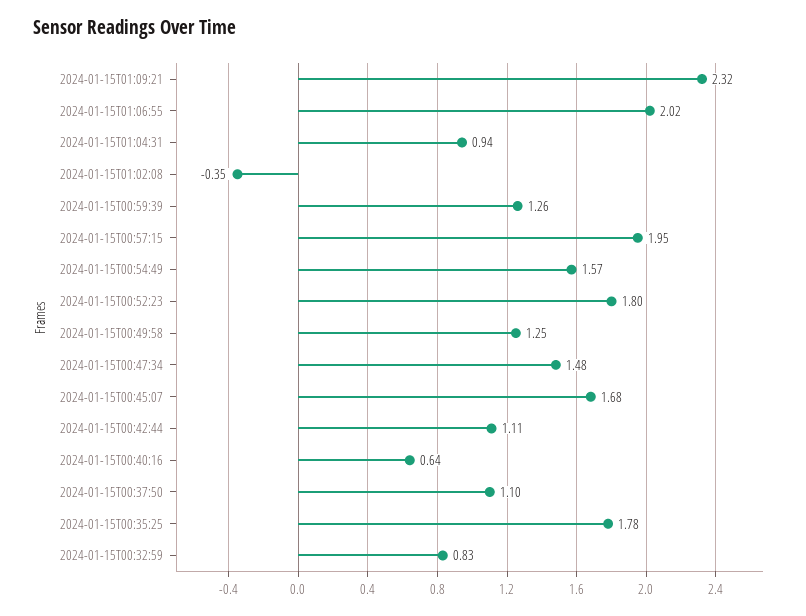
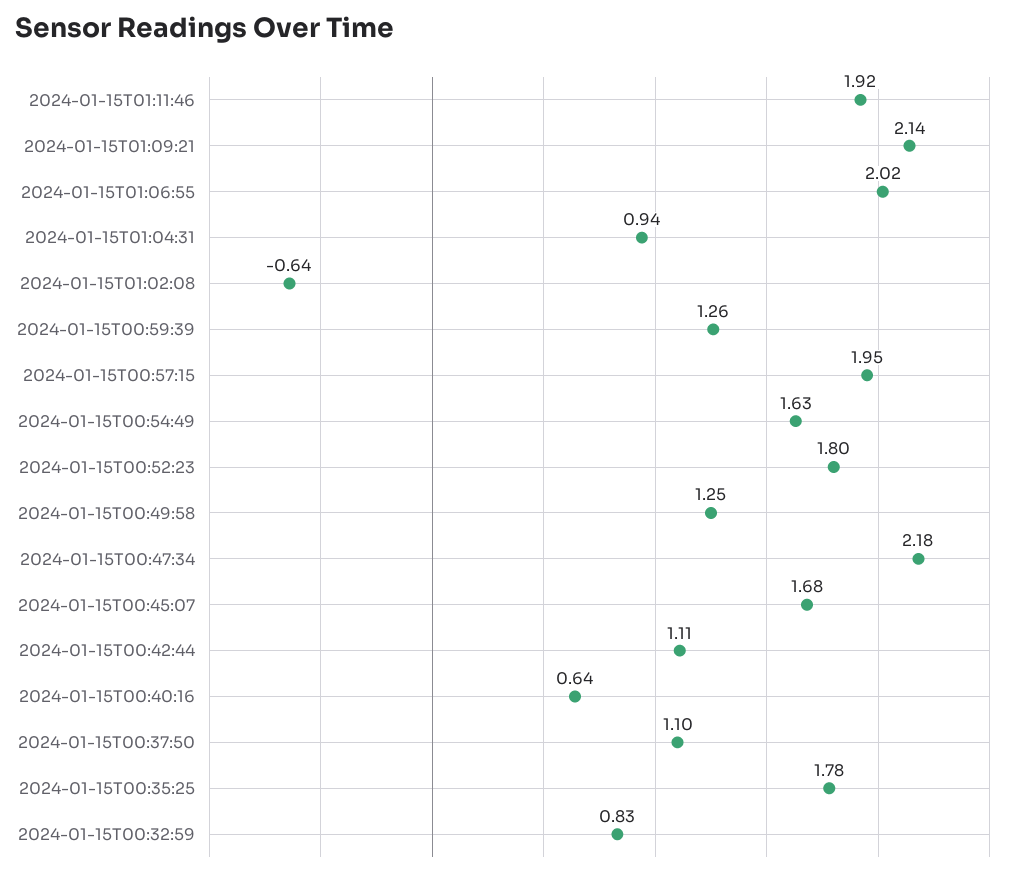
2024-01-15T01:09:21: 2.32 -> 2.14
2024-01-15T01:02:08: -0.35 -> -0.64
2024-01-15T00:54:49: 1.57 -> 1.63
2024-01-15T00:47:34: 1.48 -> 2.18
2024-01-15T01:11:46: none -> 1.92

